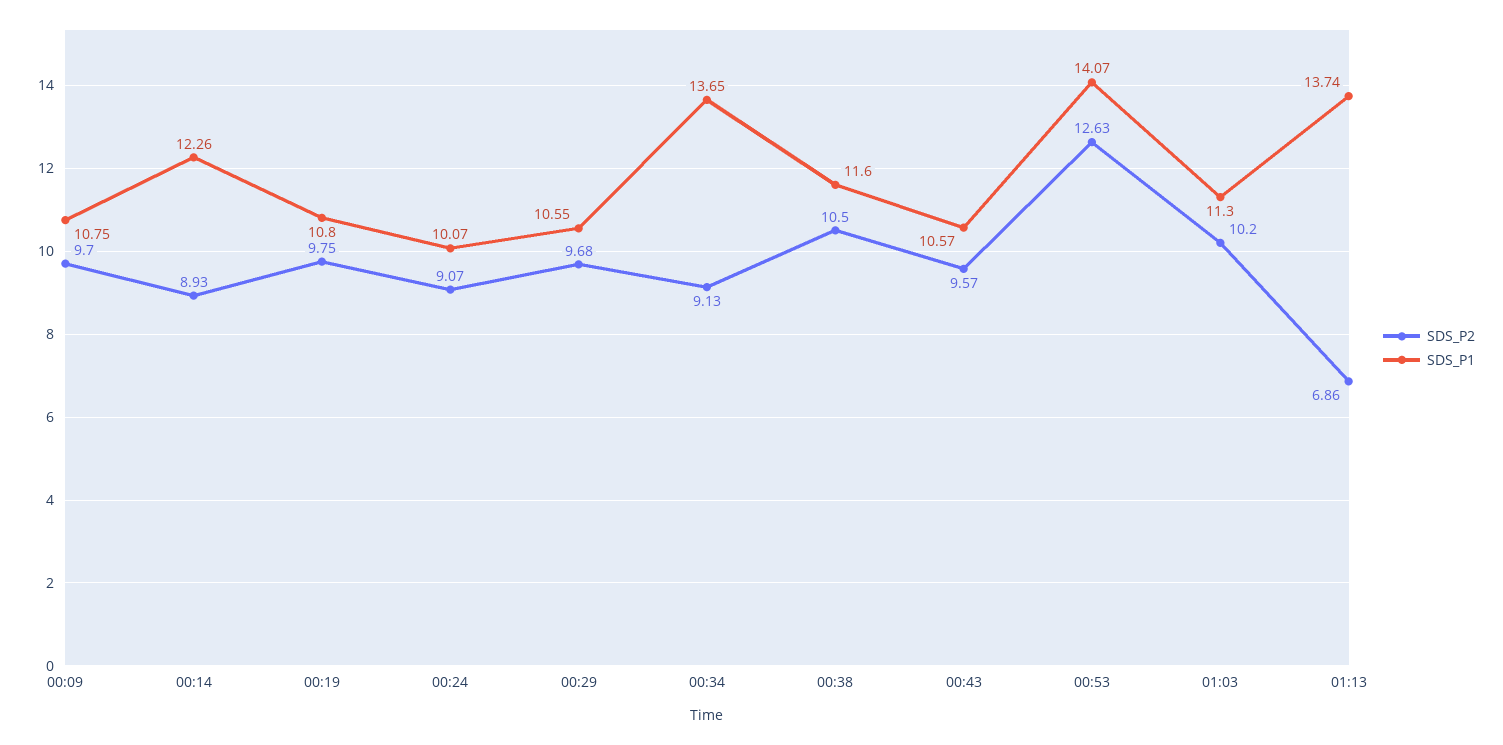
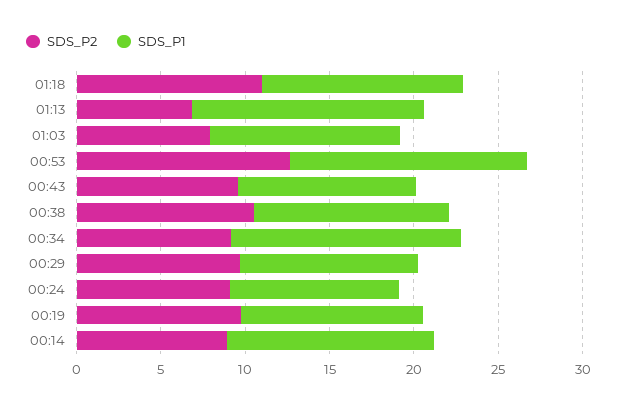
SDS_P2, 00:09: 9.7 -> none
SDS_P1, 00:09: 10.75 -> none
SDS_P2, 01:03: 10.2 -> 8
SDS_P2, 01:18: none -> 11
SDS_P1, 01:18: none -> 12

